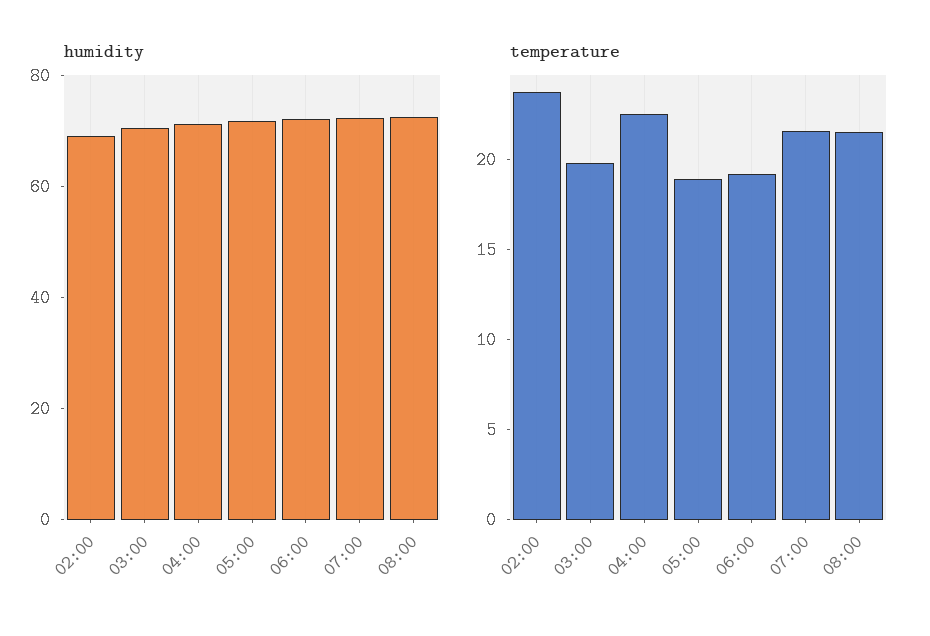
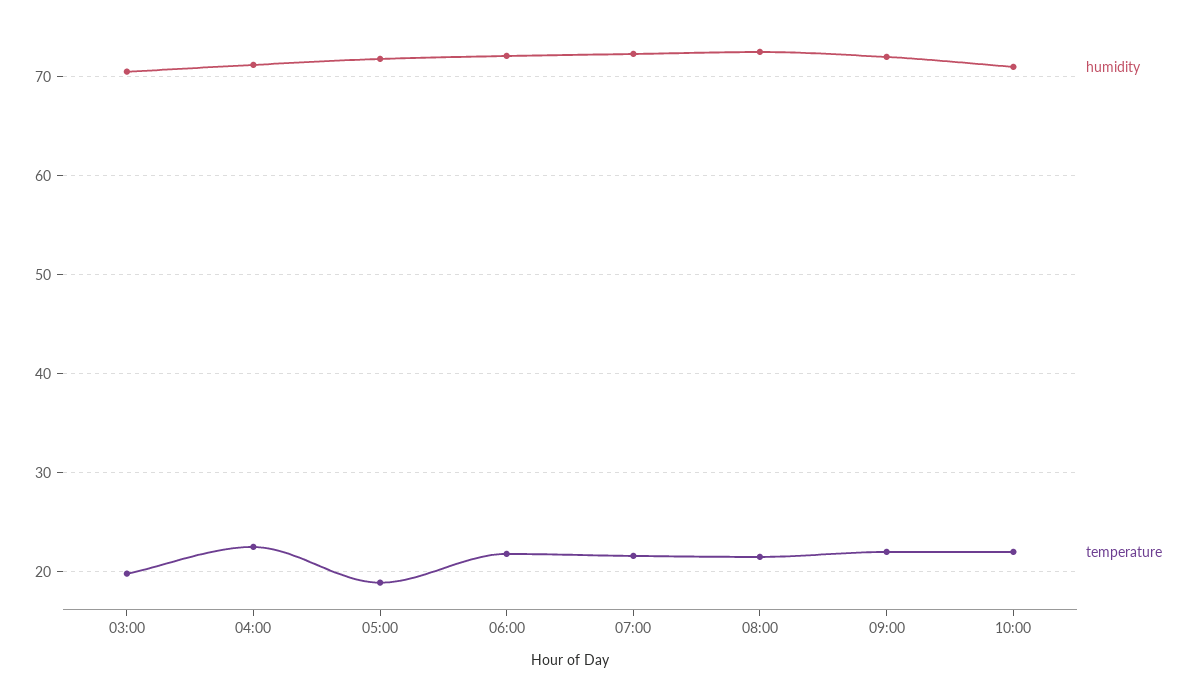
humidity, 02:00: 70 -> none
temperature, 02:00: 24 -> none
temperature, 06:00: 19 -> 22
humidity, 09:00: none -> 72
temperature, 09:00: none -> 22
humidity, 10:00: none -> 71
temperature, 10:00: none -> 22

